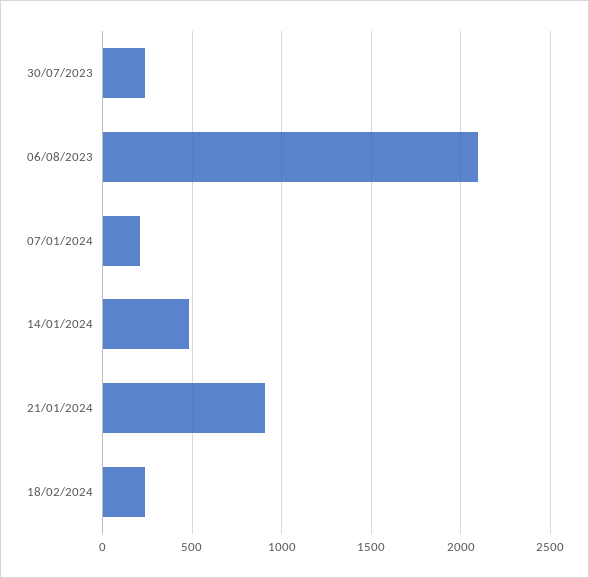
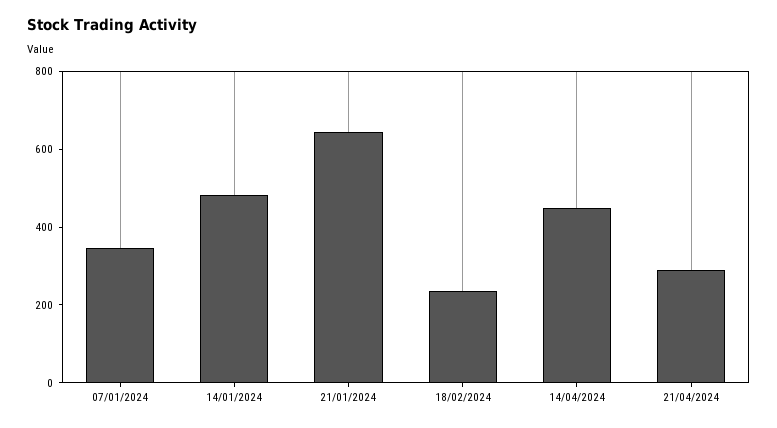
30/07/2023: 250 -> none
06/08/2023: 2100 -> none
07/01/2024: 200 -> 350
21/01/2024: 900 -> 650
14/04/2024: none -> 450
21/04/2024: none -> 300

